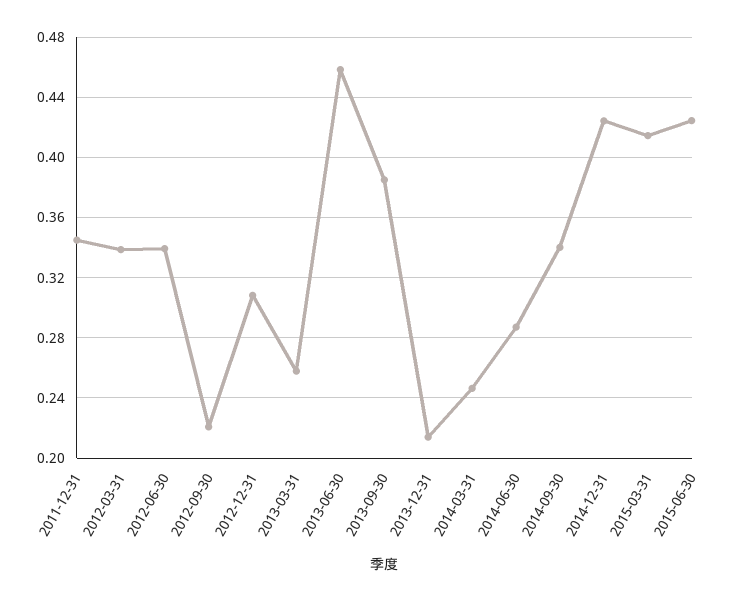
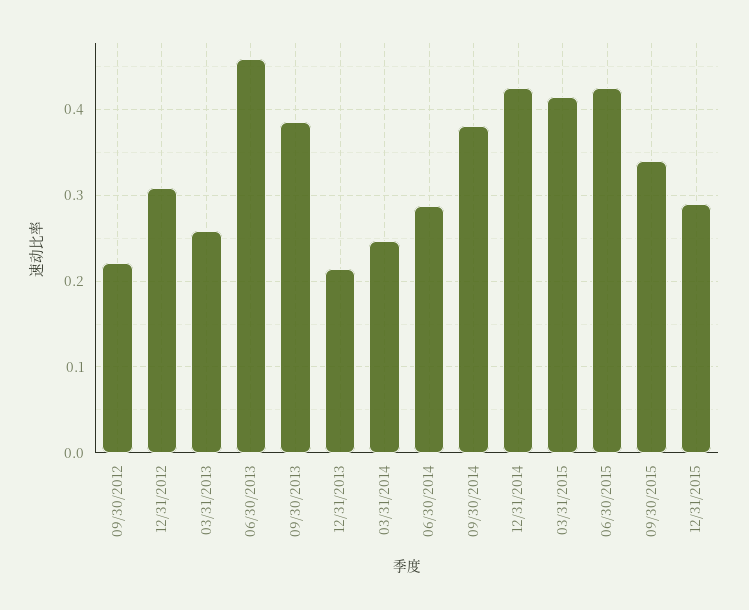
2011-12-31: 0.345 -> none
2012-03-31: 0.34 -> none
2012-06-30: 0.34 -> none
2014-09-30: 0.34 -> 0.38
09/30/2015: none -> 0.34
12/31/2015: none -> 0.29

